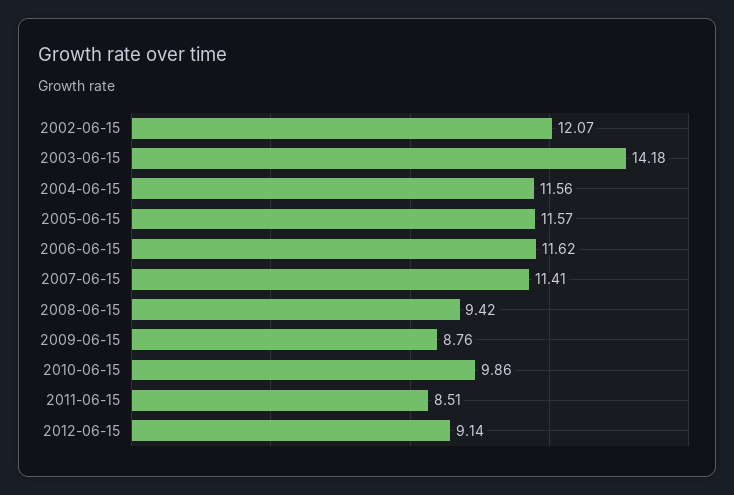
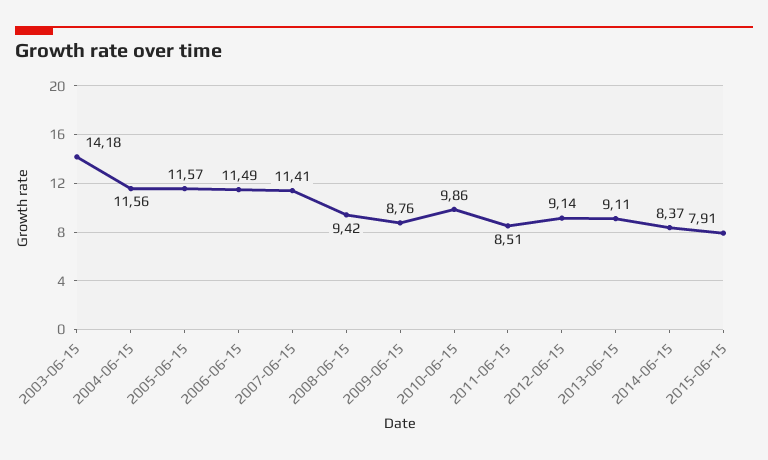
2002-06-15: 12.07 -> none
2006-06-15: 11.62 -> 11.49
2013-06-15: none -> 9.11
2014-06-15: none -> 8.37
2015-06-15: none -> 7.91

